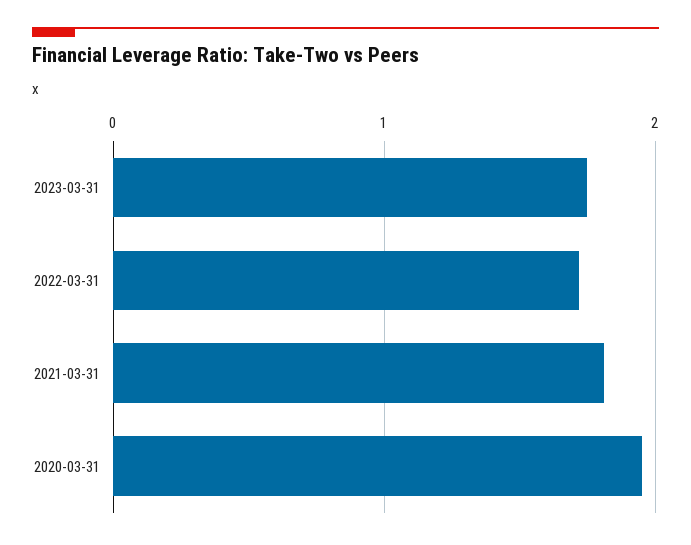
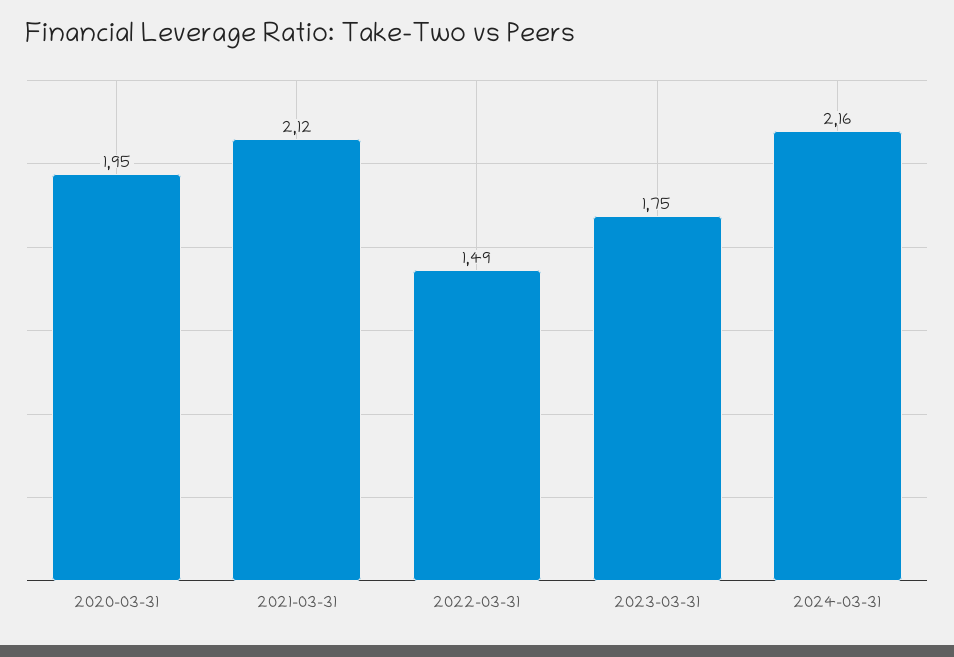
2022-03-31: 1.7 -> 1.49
2021-03-31: 1.8 -> 2.12
2024-03-31: none -> 2.16

